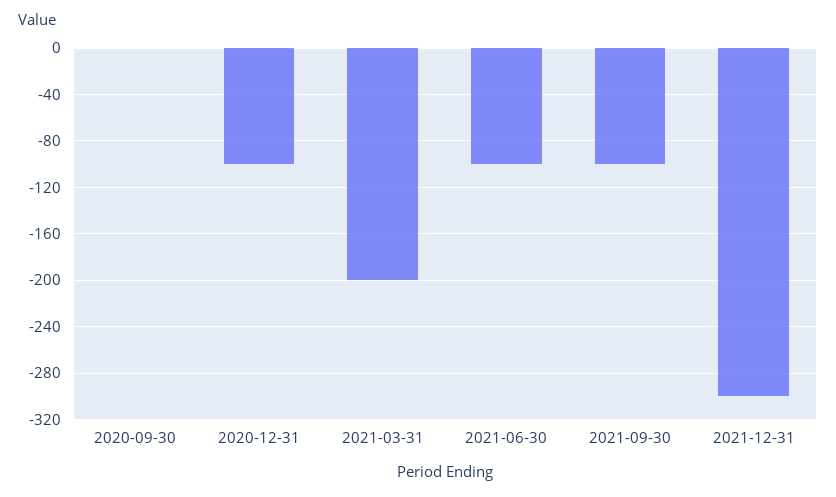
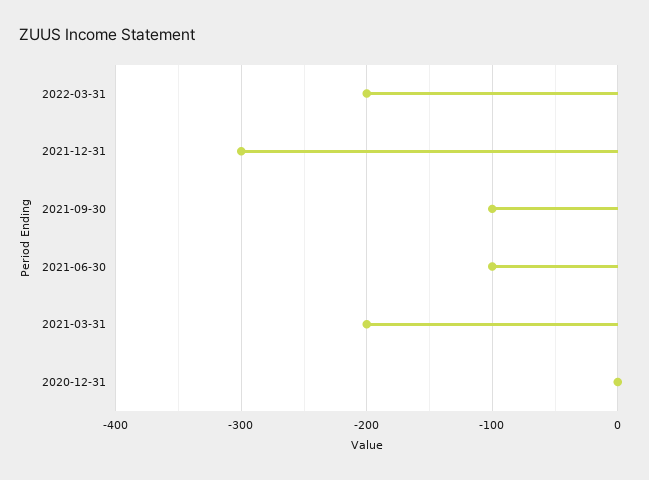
2020-09-30: 0 -> none
2020-12-31: -100 -> 0
2022-03-31: none -> -200

